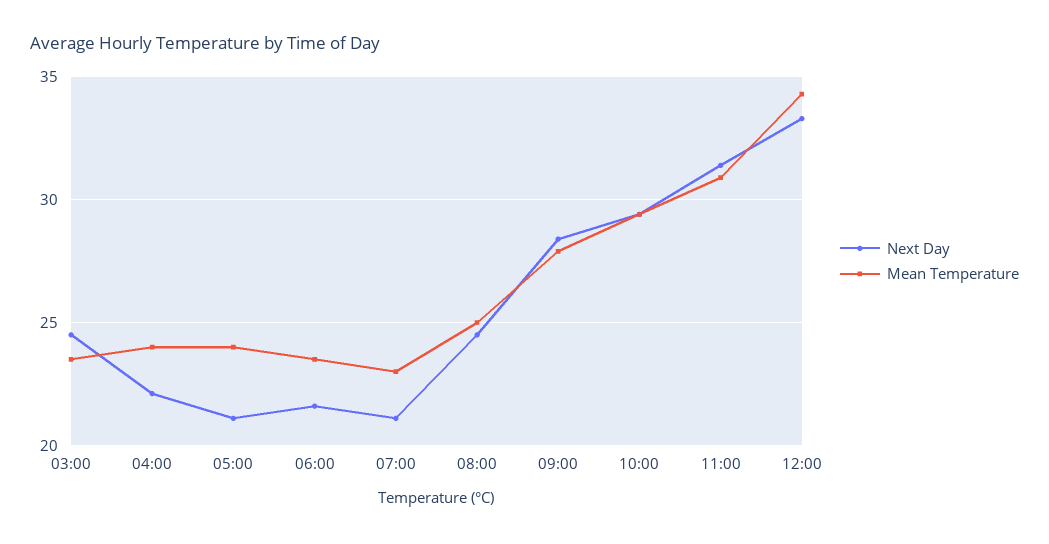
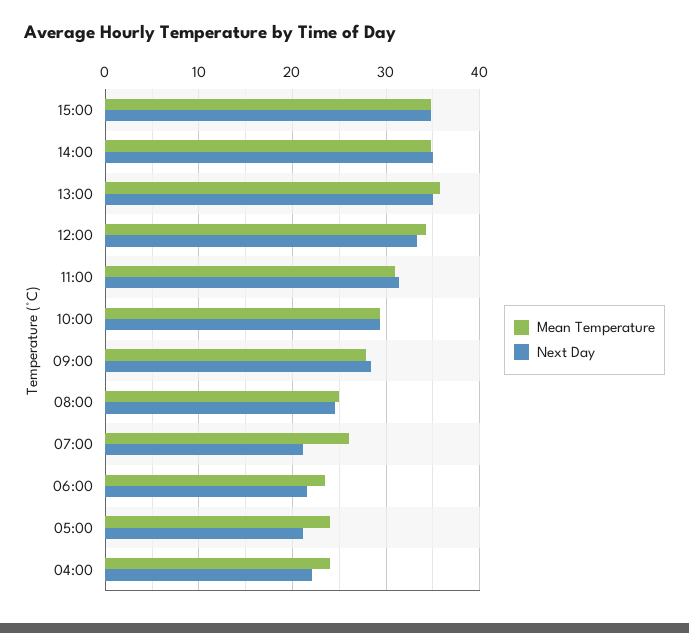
Next Day, 03:00: 24.5 -> none
Mean Temperature, 03:00: 23.5 -> none
Mean Temperature, 07:00: 23 -> 26
Mean Temperature, 15:00: none -> 35
Next Day, 15:00: none -> 35
Mean Temperature, 14:00: none -> 35
Next Day, 14:00: none -> 35
Mean Temperature, 13:00: none -> 36
Next Day, 13:00: none -> 35

